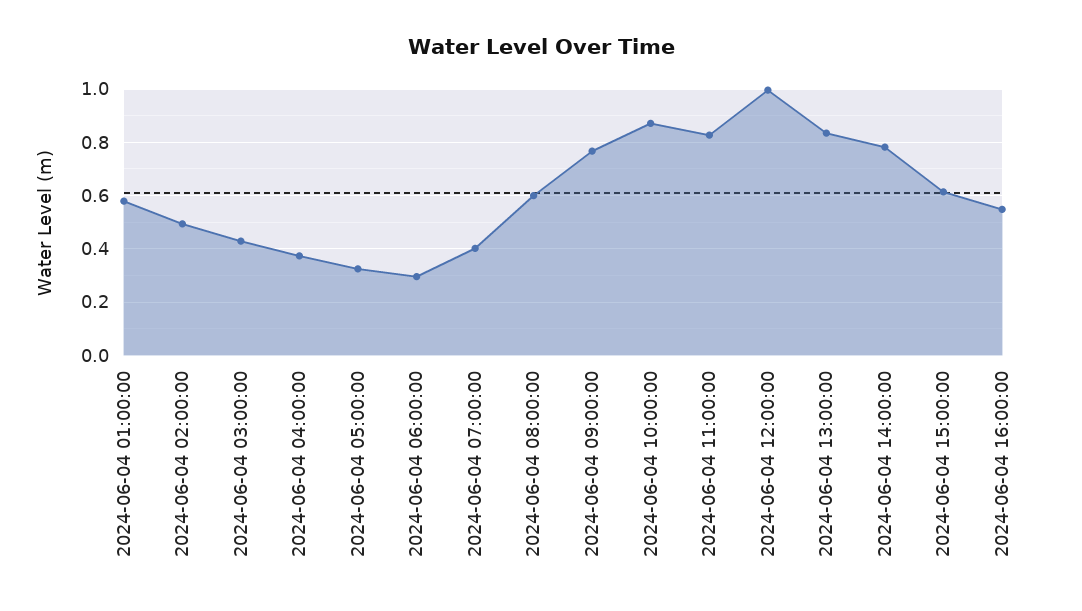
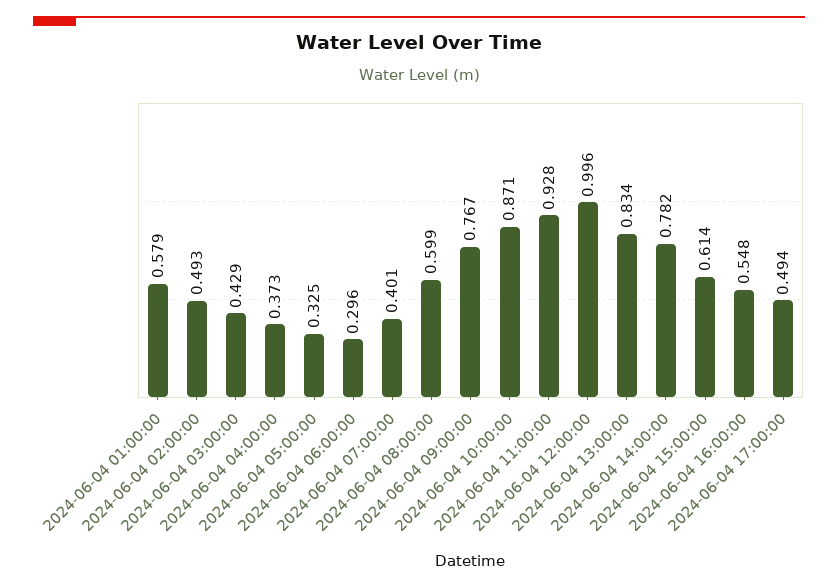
2024-06-04 11:00:00: 0.825 -> 0.928
2024-06-04 17:00:00: none -> 0.494

